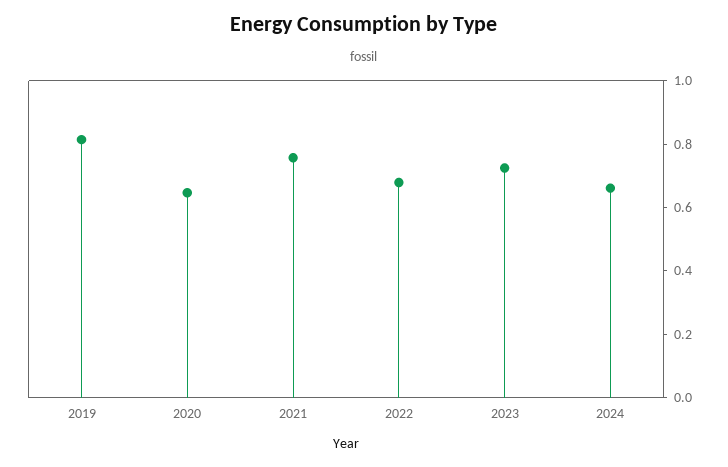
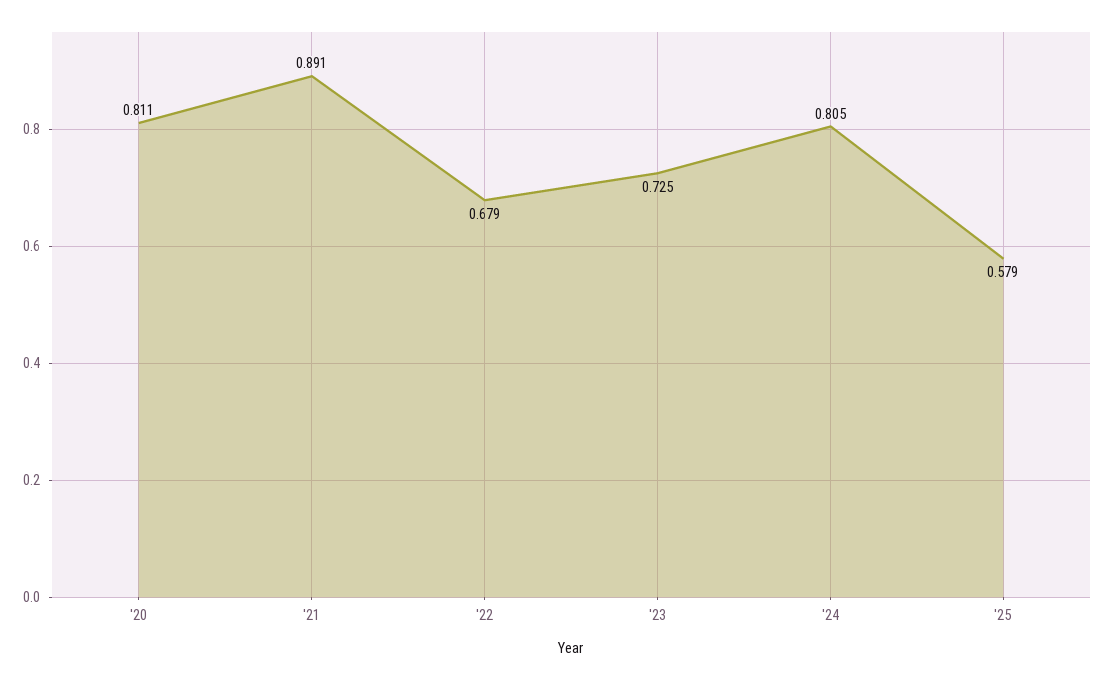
2019: 0.8 -> none
2020: 0.65 -> 0.811
2021: 0.75 -> 0.891
2024: 0.65 -> 0.805
'25: none -> 0.579

